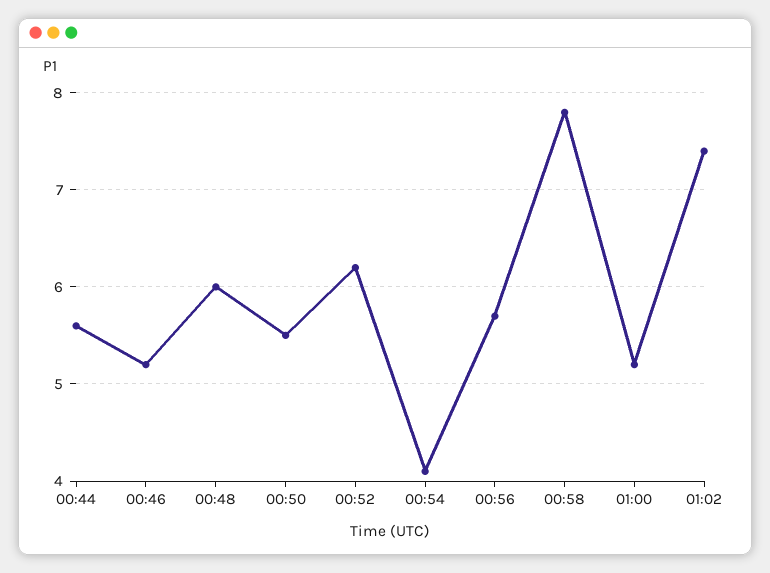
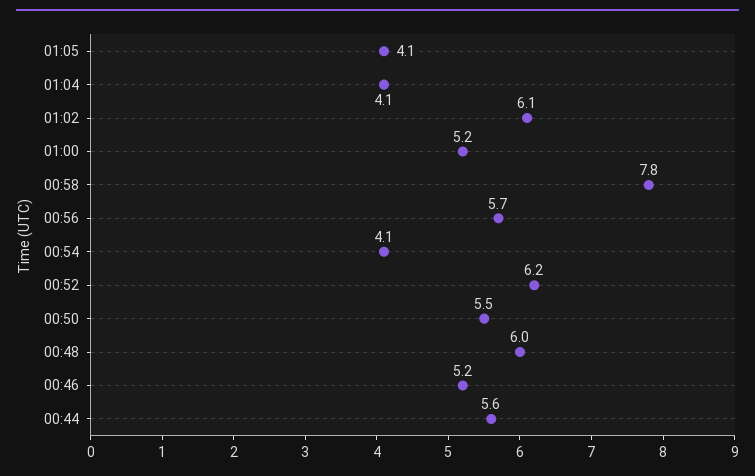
01:02: 7.4 -> 6.1
01:05: none -> 4.1
01:04: none -> 4.1

